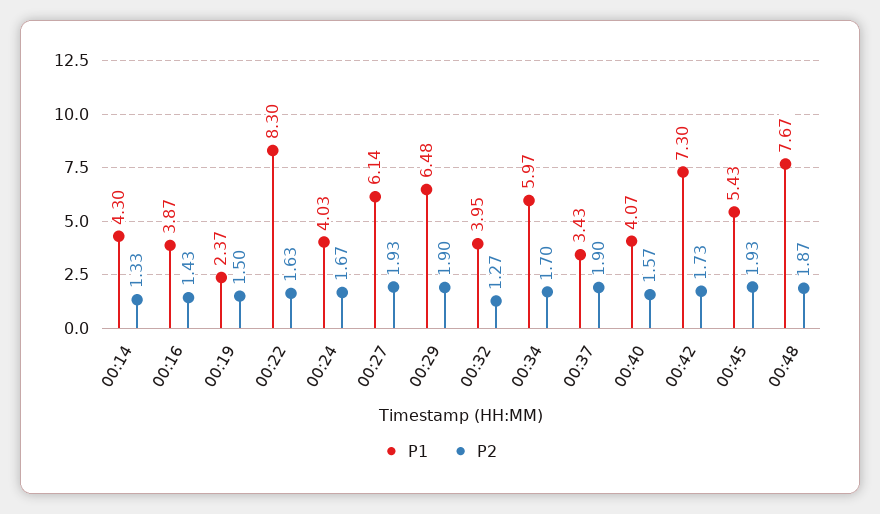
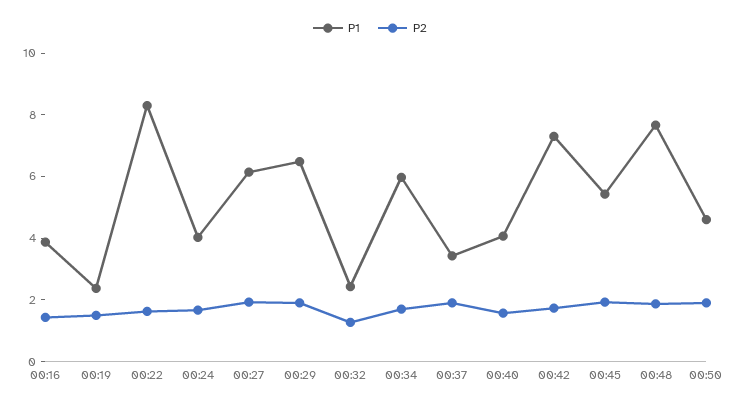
P1, 00:14: 4.3 -> none
P2, 00:14: 1.33 -> none
P1, 00:32: 3.95 -> 2.5
P1, 00:50: none -> 4.5
P2, 00:50: none -> 2

